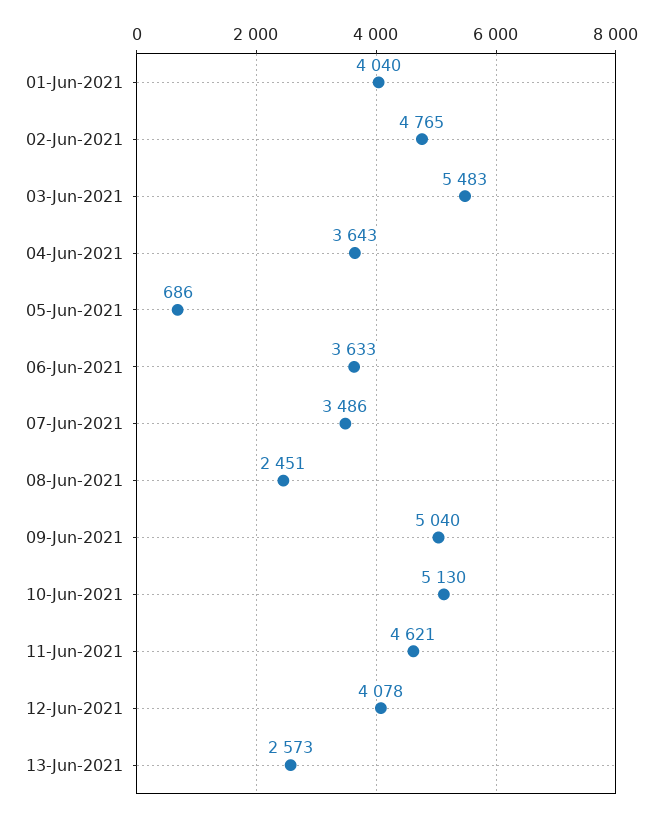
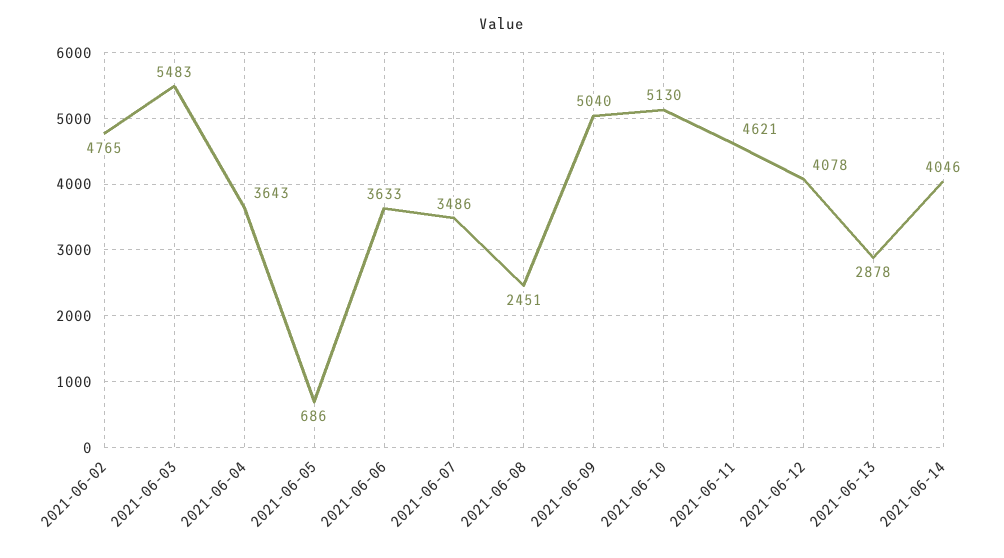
01-Jun-2021: 4040 -> none
13-Jun-2021: 2573 -> 2878
2021-06-14: none -> 4046

